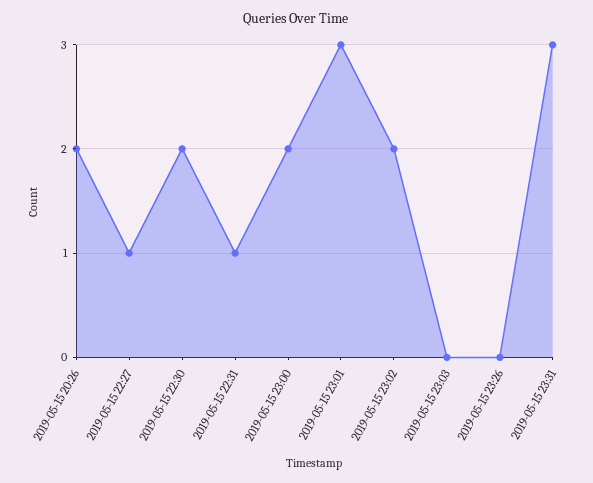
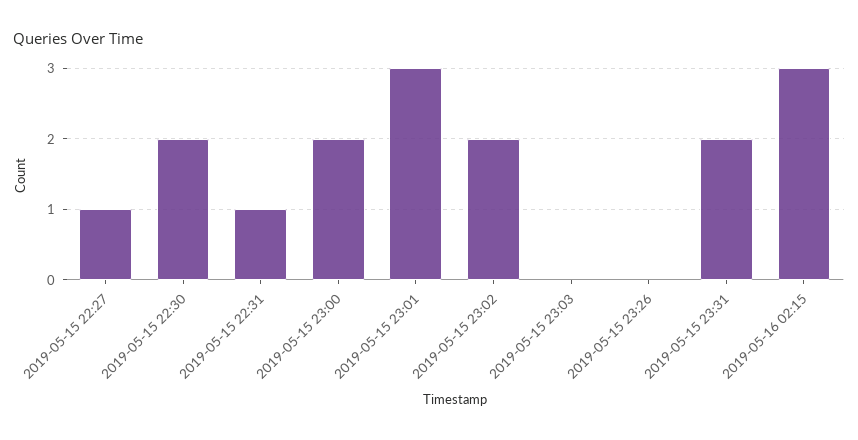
2019-05-15 20:26: 2 -> none
2019-05-15 23:31: 3 -> 2
2019-05-16 02:15: none -> 3

